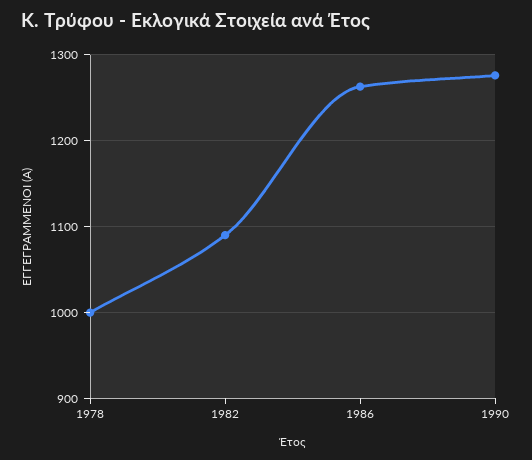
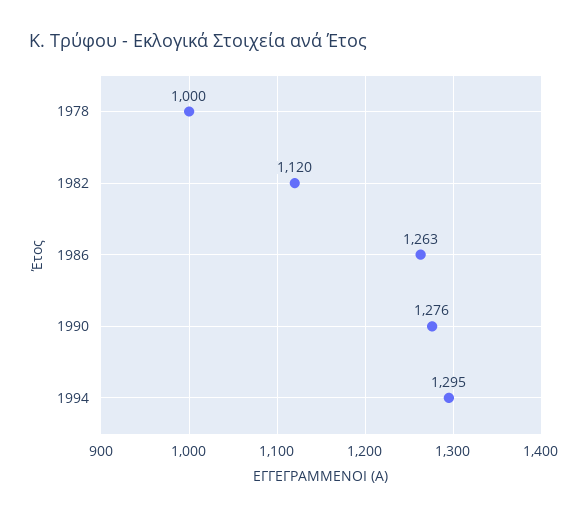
1982: 1090 -> 1120
1994: none -> 1295

